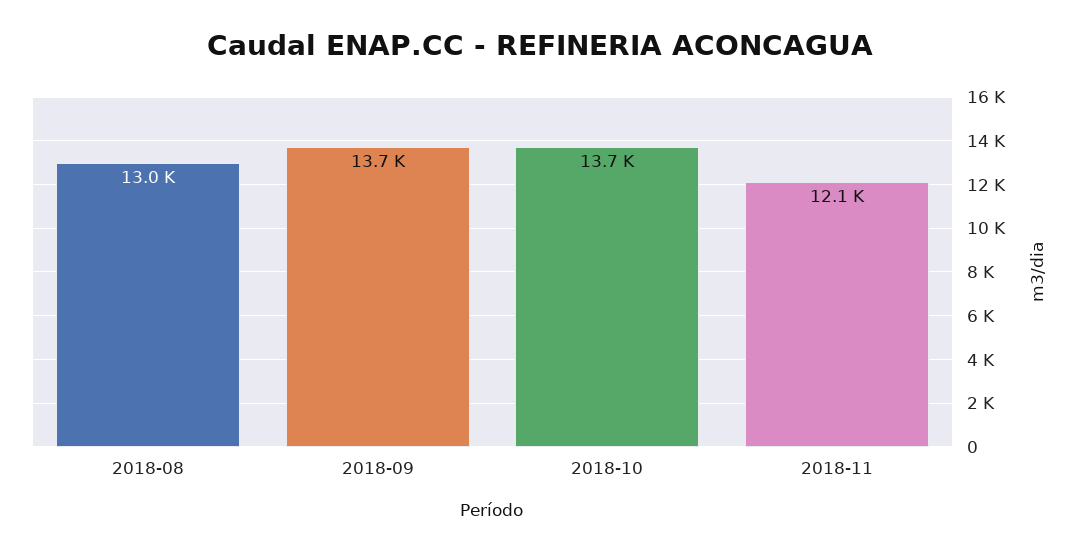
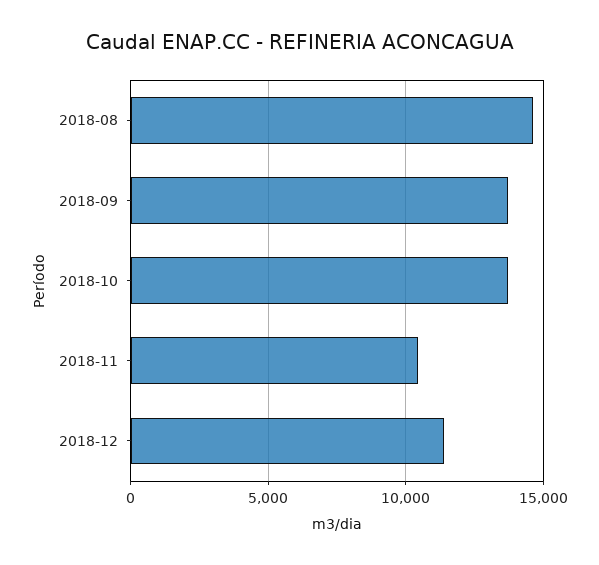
2018-08: 13000 -> 14500
2018-11: 12100 -> 10500
2018-12: none -> 11500

